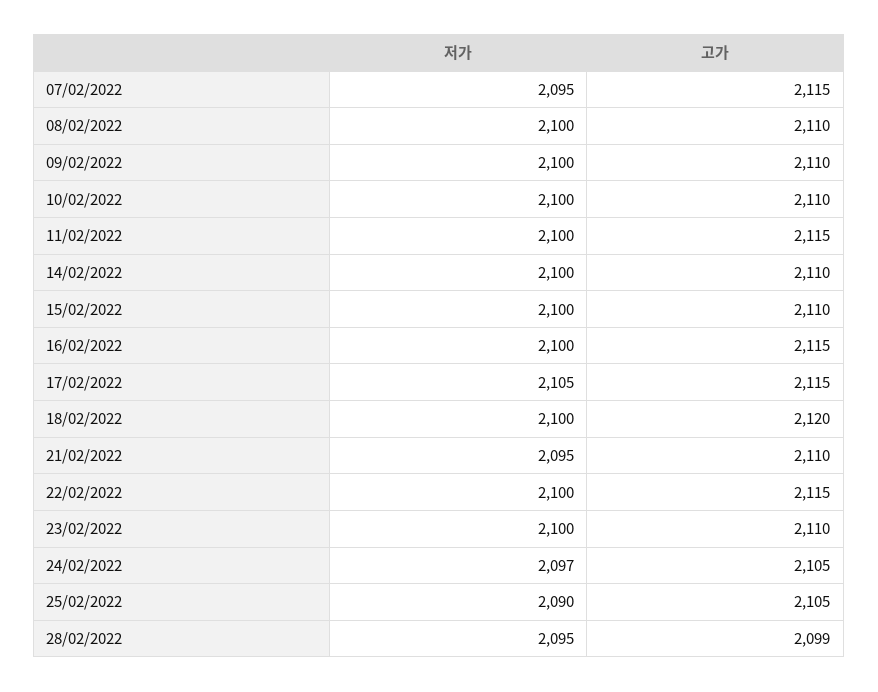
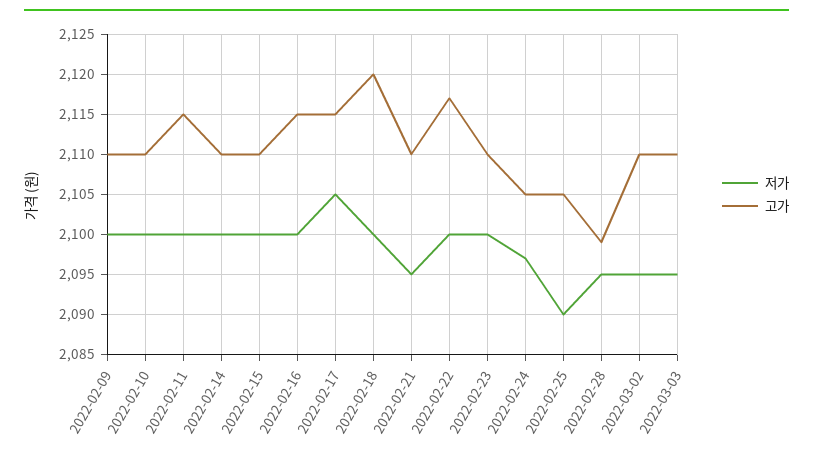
저가, 07/02/2022: 2095 -> none
고가, 07/02/2022: 2115 -> none
저가, 08/02/2022: 2100 -> none
고가, 08/02/2022: 2110 -> none
고가, 22/02/2022: 2115 -> 2117
저가, 2022-03-02: none -> 2095
고가, 2022-03-02: none -> 2110
저가, 2022-03-03: none -> 2095
고가, 2022-03-03: none -> 2110

